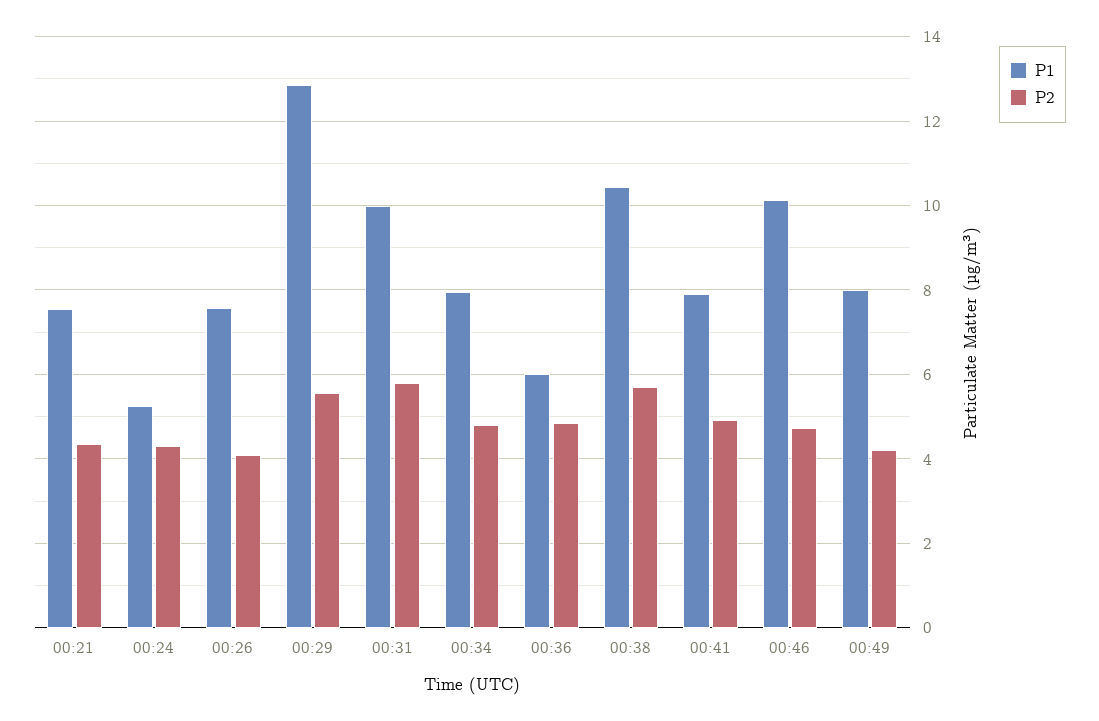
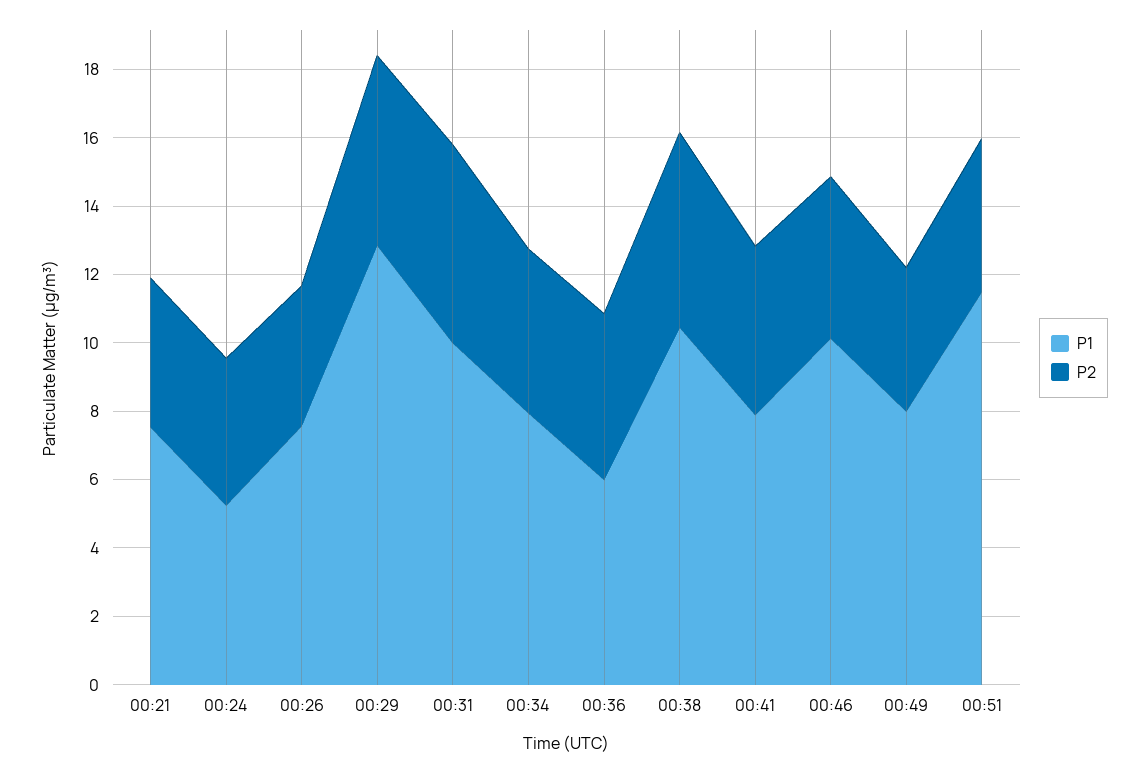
P1, 00:51: none -> 11.5
P2, 00:51: none -> 4.5

